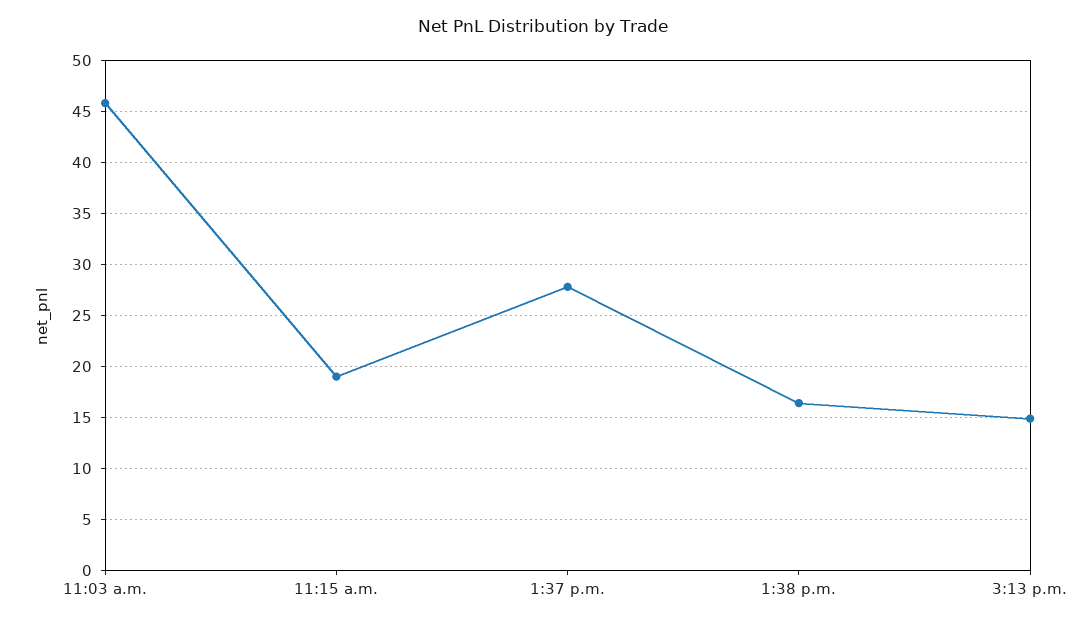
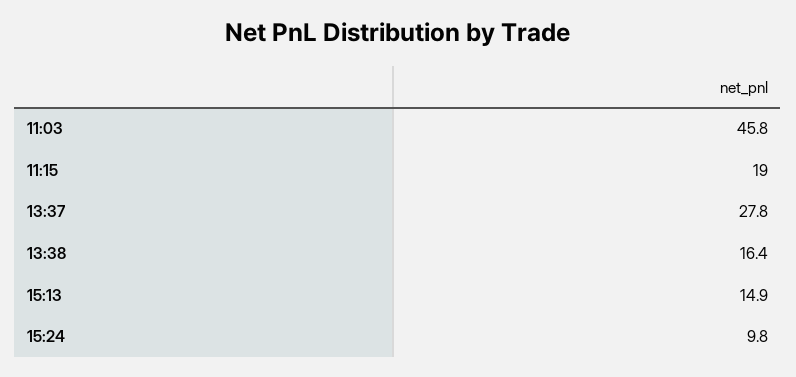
15:24: none -> 9.8

